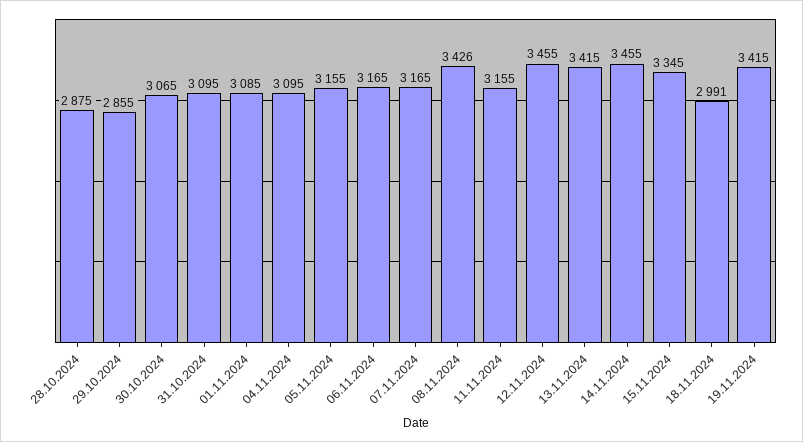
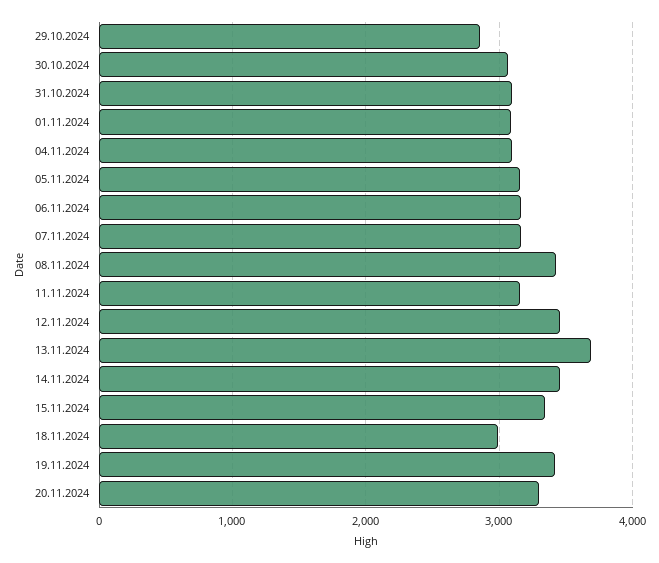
28.10.2024: 2875 -> none
13.11.2024: 3415 -> 3700
20.11.2024: none -> 3300

